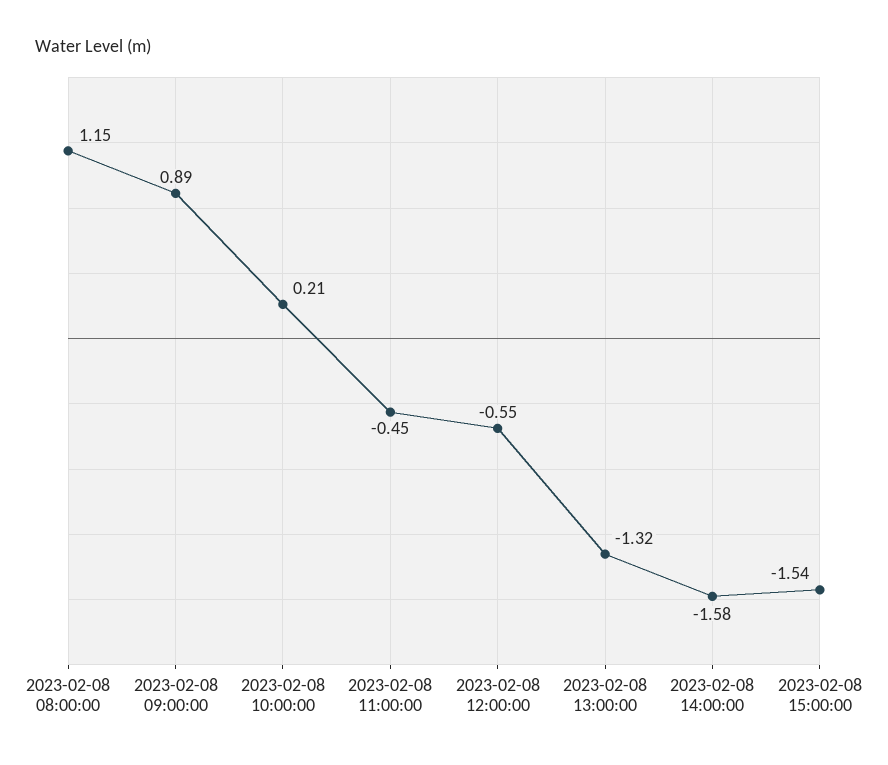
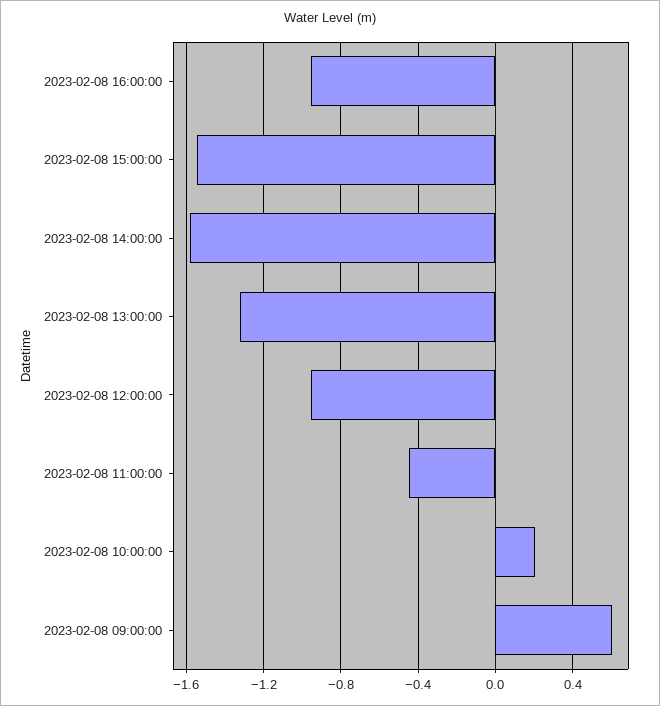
2023-02-08 08:00:00: 1.15 -> none
2023-02-08 09:00:00: 0.89 -> 0.6
2023-02-08 12:00:00: -0.55 -> -0.95
2023-02-08 16:00:00: none -> -0.95

